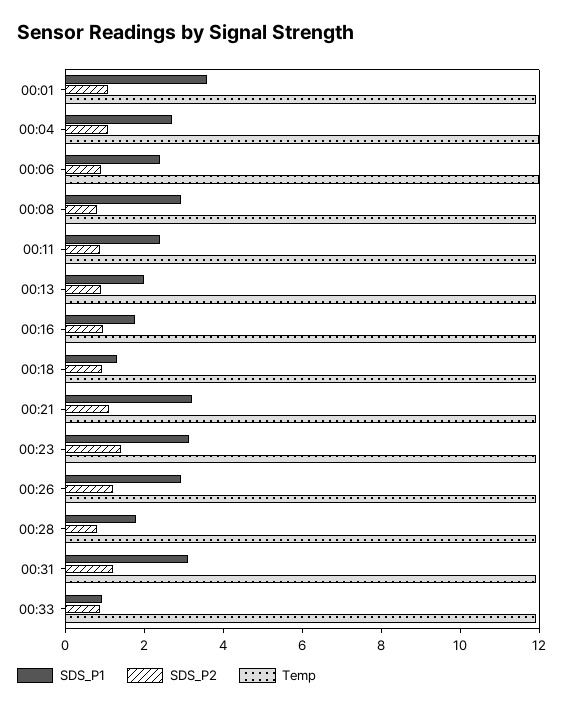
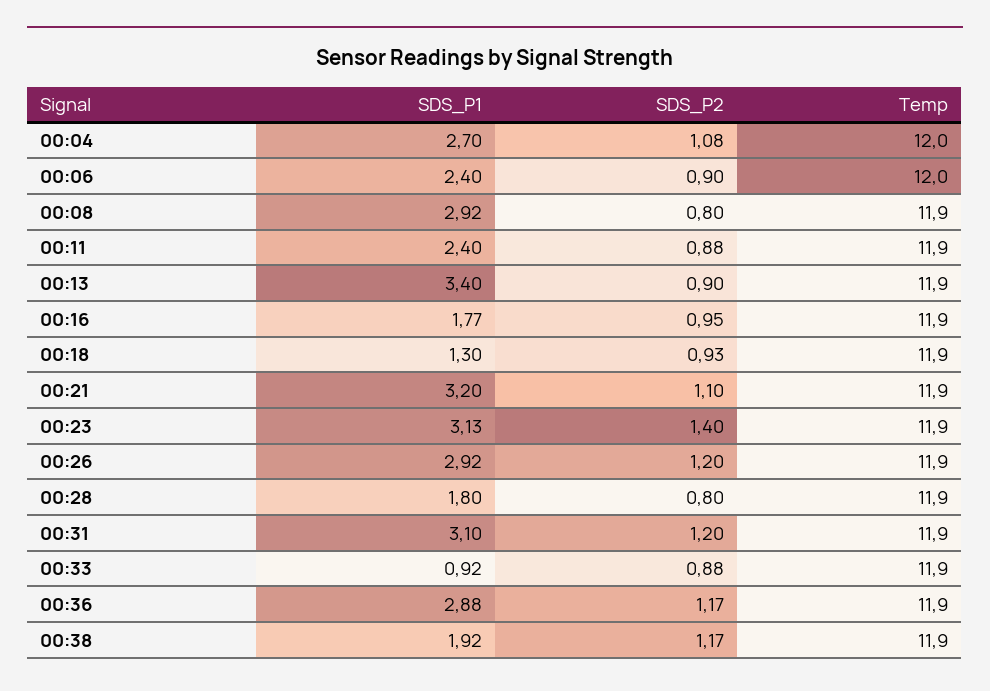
SDS_P1, 00:01: 3.5 -> none
SDS_P2, 00:01: 1 -> none
Temp, 00:01: 12 -> none
SDS_P1, 00:13: 2 -> 3.4
SDS_P1, 00:36: none -> 2.88
SDS_P2, 00:36: none -> 1.17
Temp, 00:36: none -> 11.9
SDS_P1, 00:38: none -> 1.92
SDS_P2, 00:38: none -> 1.17
Temp, 00:38: none -> 11.9

